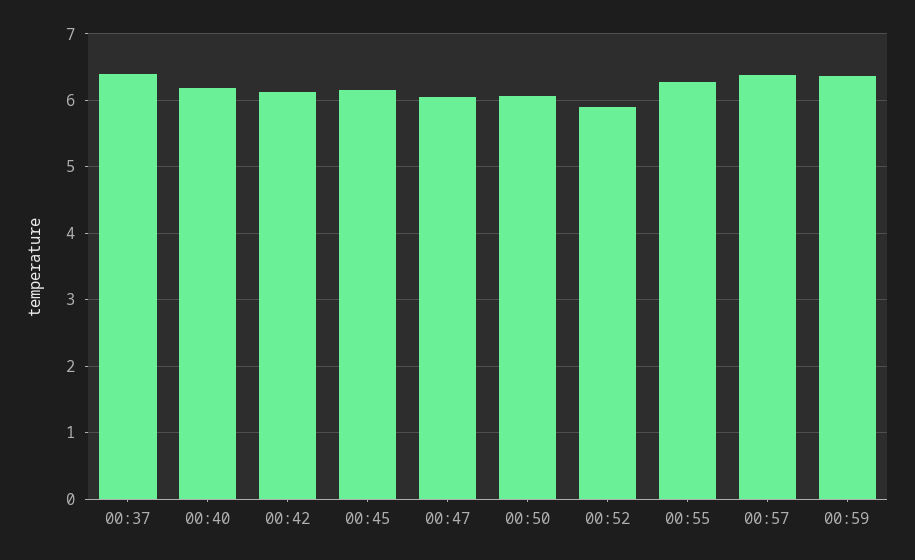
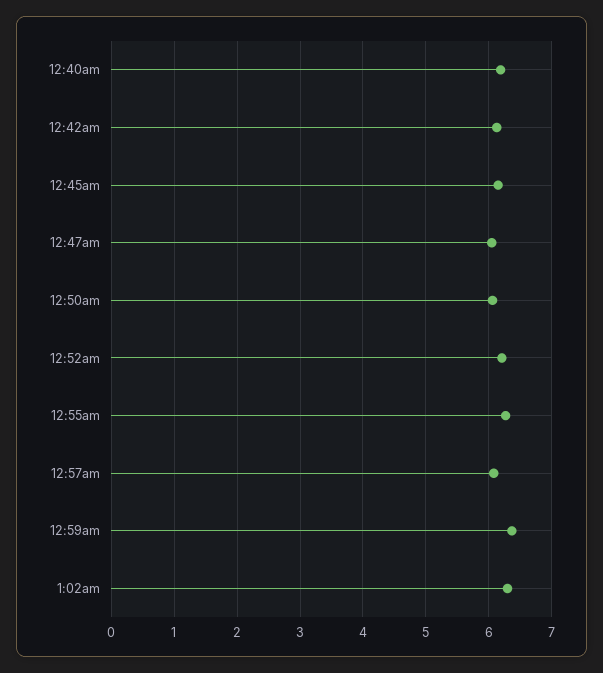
00:37: 6.4 -> none
00:52: 5.9 -> 6.2
00:57: 6.4 -> 6.1
1:02am: none -> 6.3

